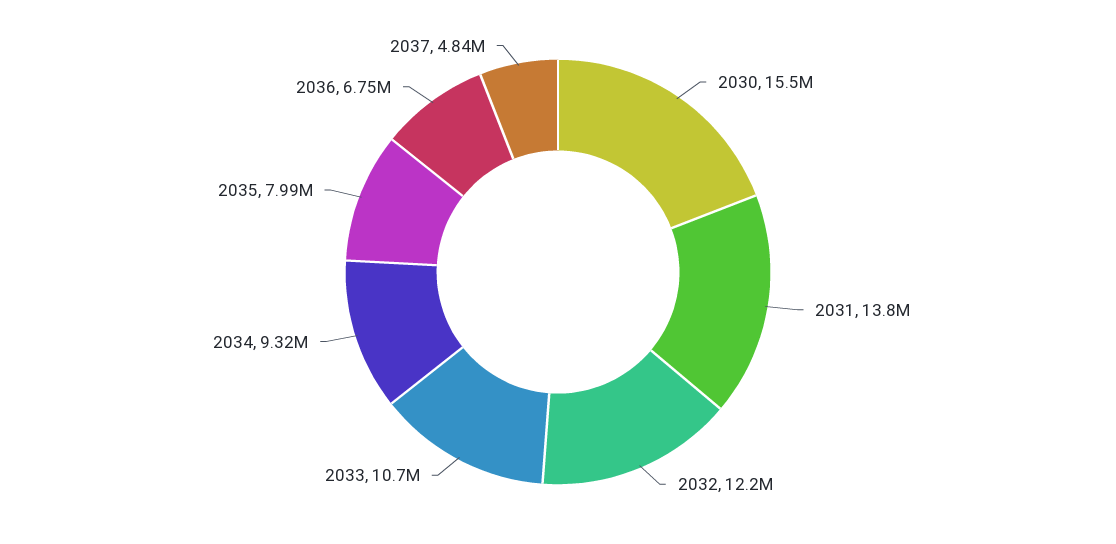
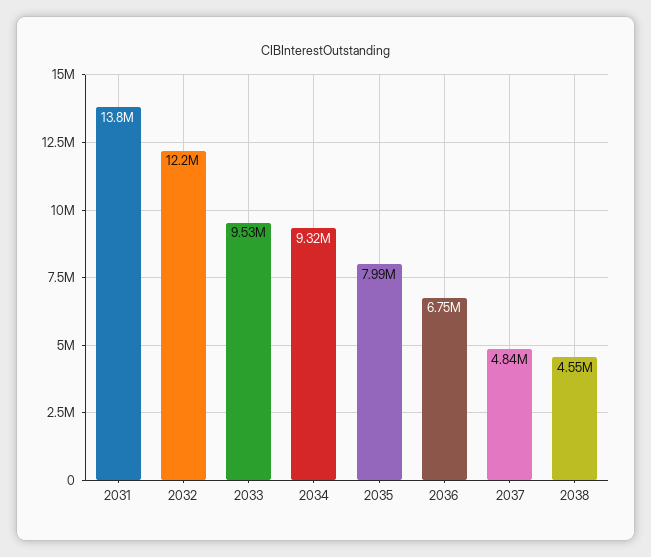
2030: 15500000 -> none
2033: 10700000 -> 9530000
2038: none -> 4550000

